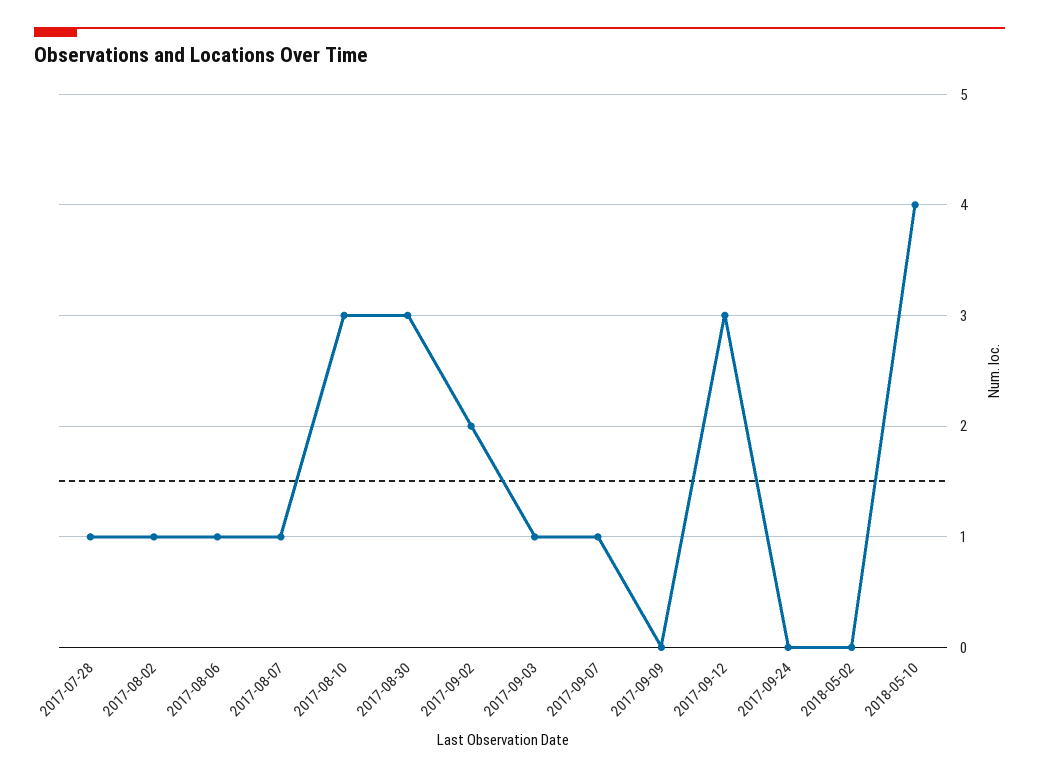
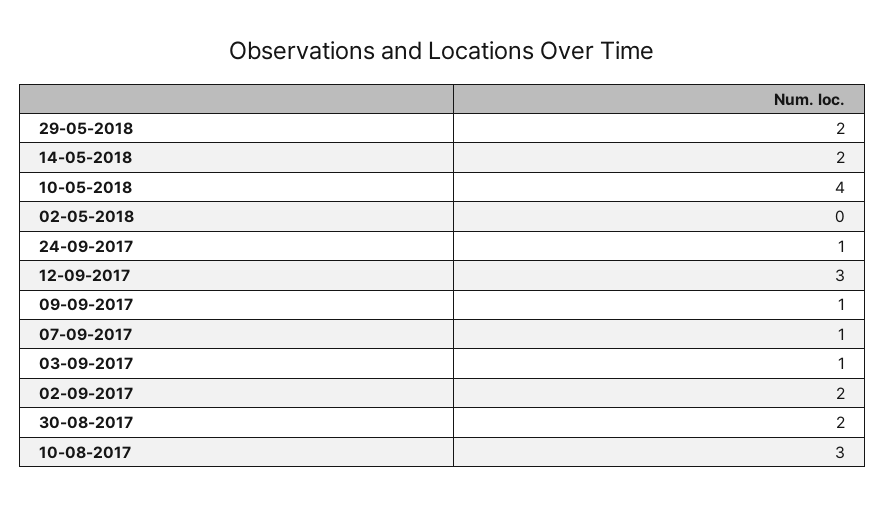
2017-07-28: 1 -> none
2017-08-02: 1 -> none
2017-08-06: 1 -> none
2017-08-07: 1 -> none
2017-08-30: 3 -> 2
2017-09-09: 0 -> 1
2017-09-24: 0 -> 1
29-05-2018: none -> 2
14-05-2018: none -> 2

